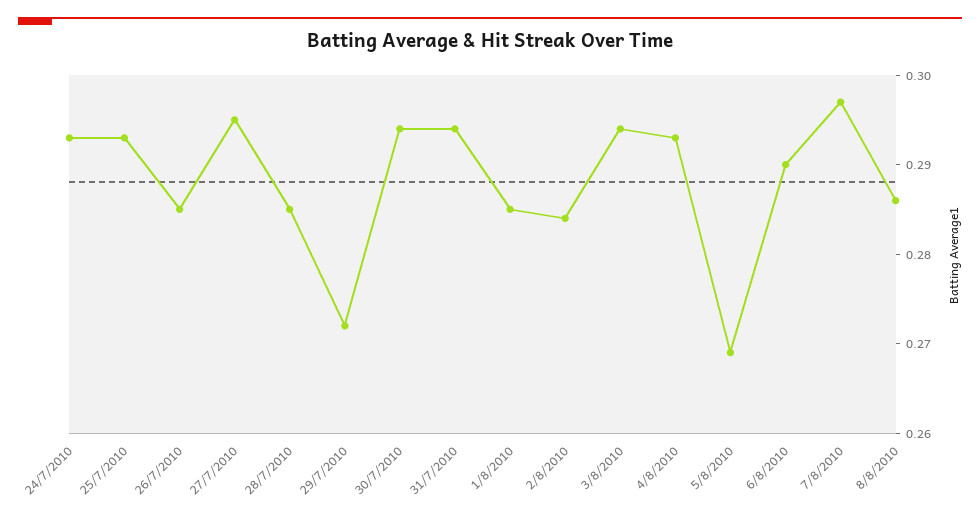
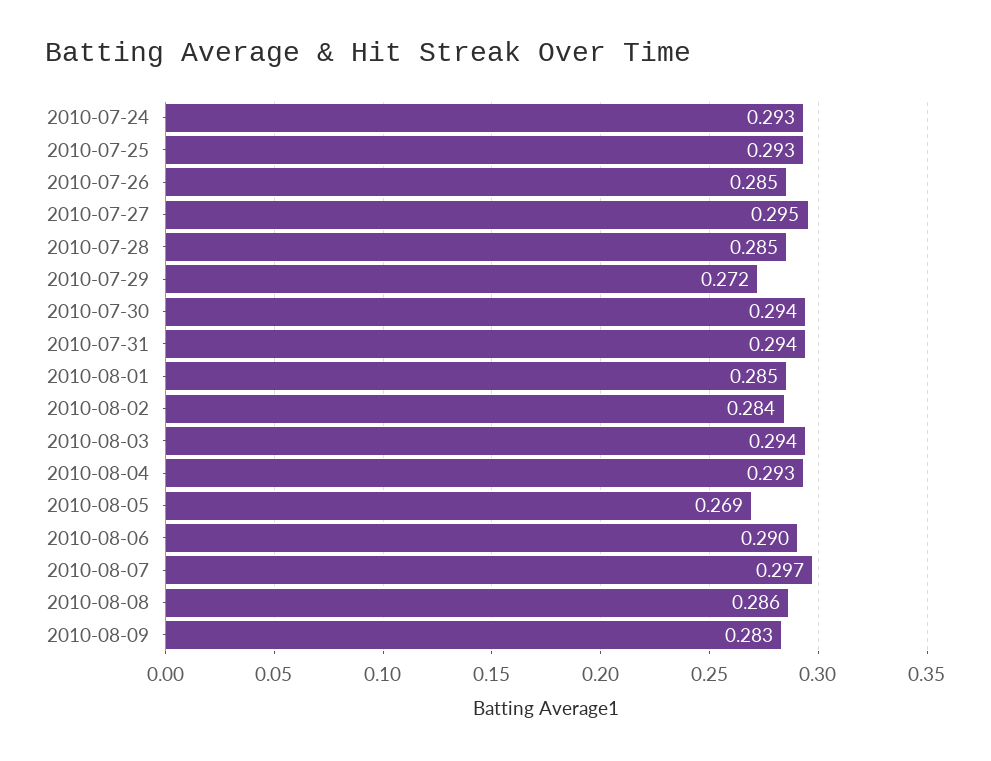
2010-08-09: none -> 0.283

